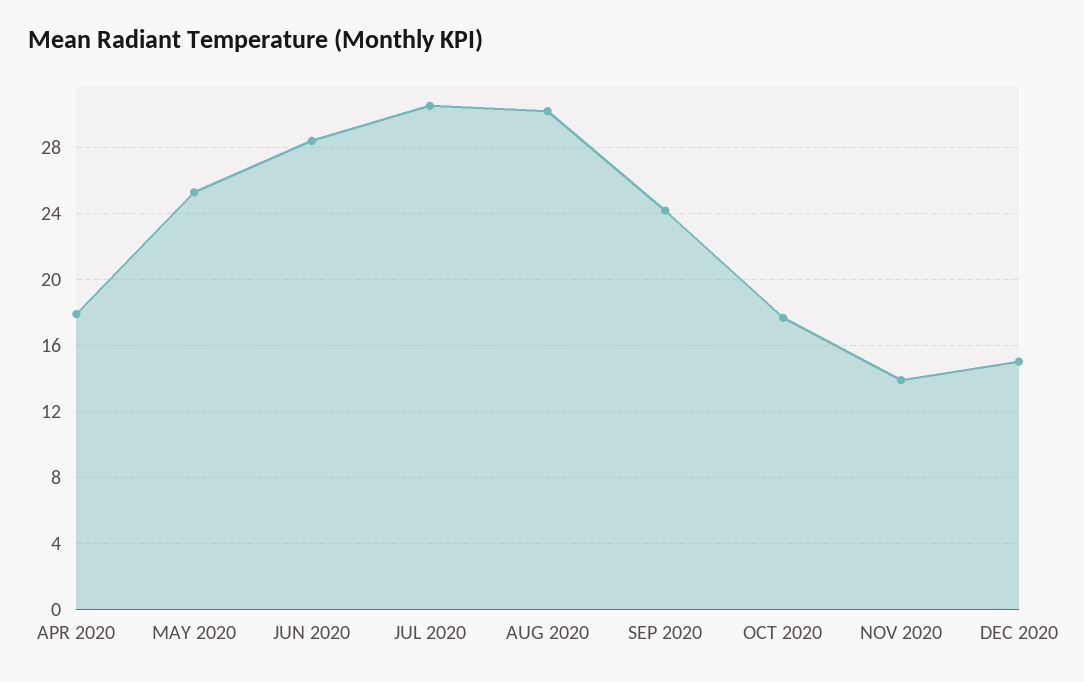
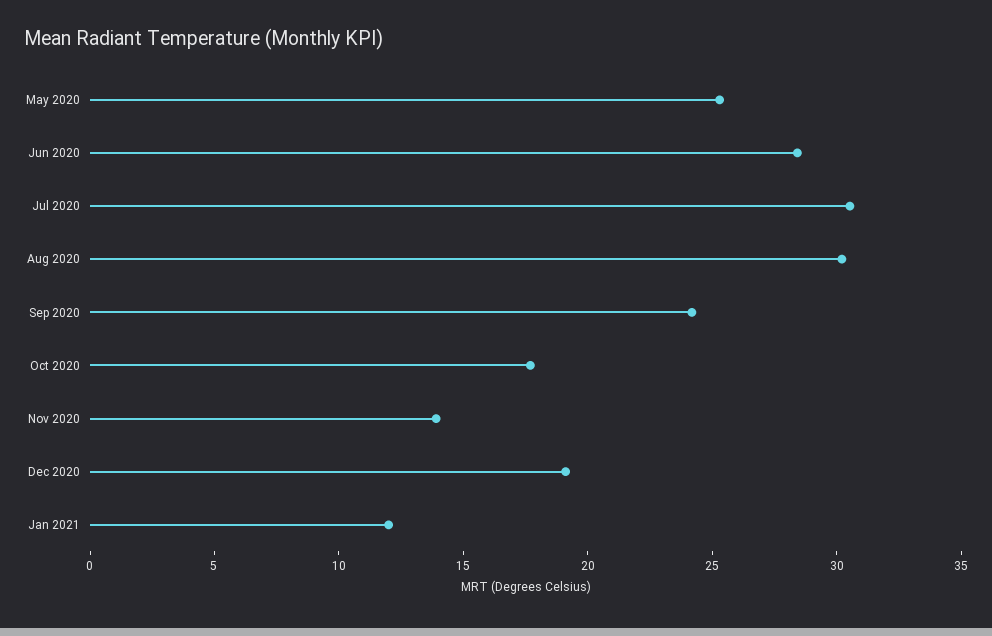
APR 2020: 18 -> none
DEC 2020: 15 -> 19
Jan 2021: none -> 12

